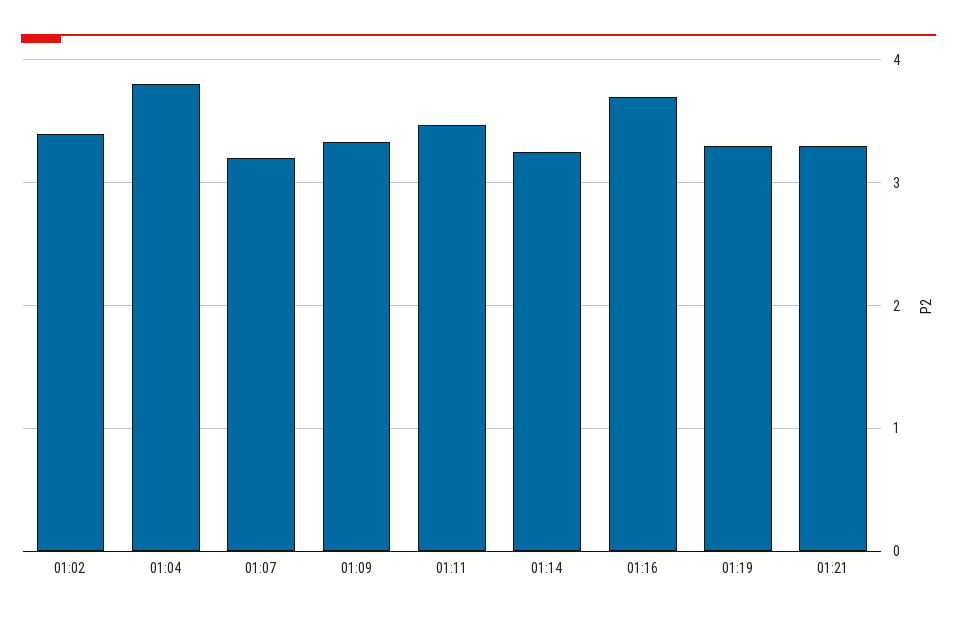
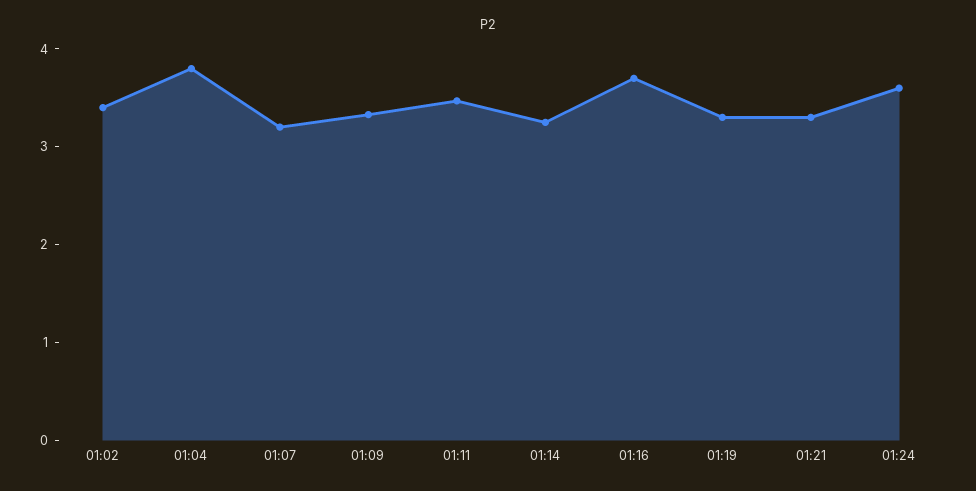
01:24: none -> 3.6

